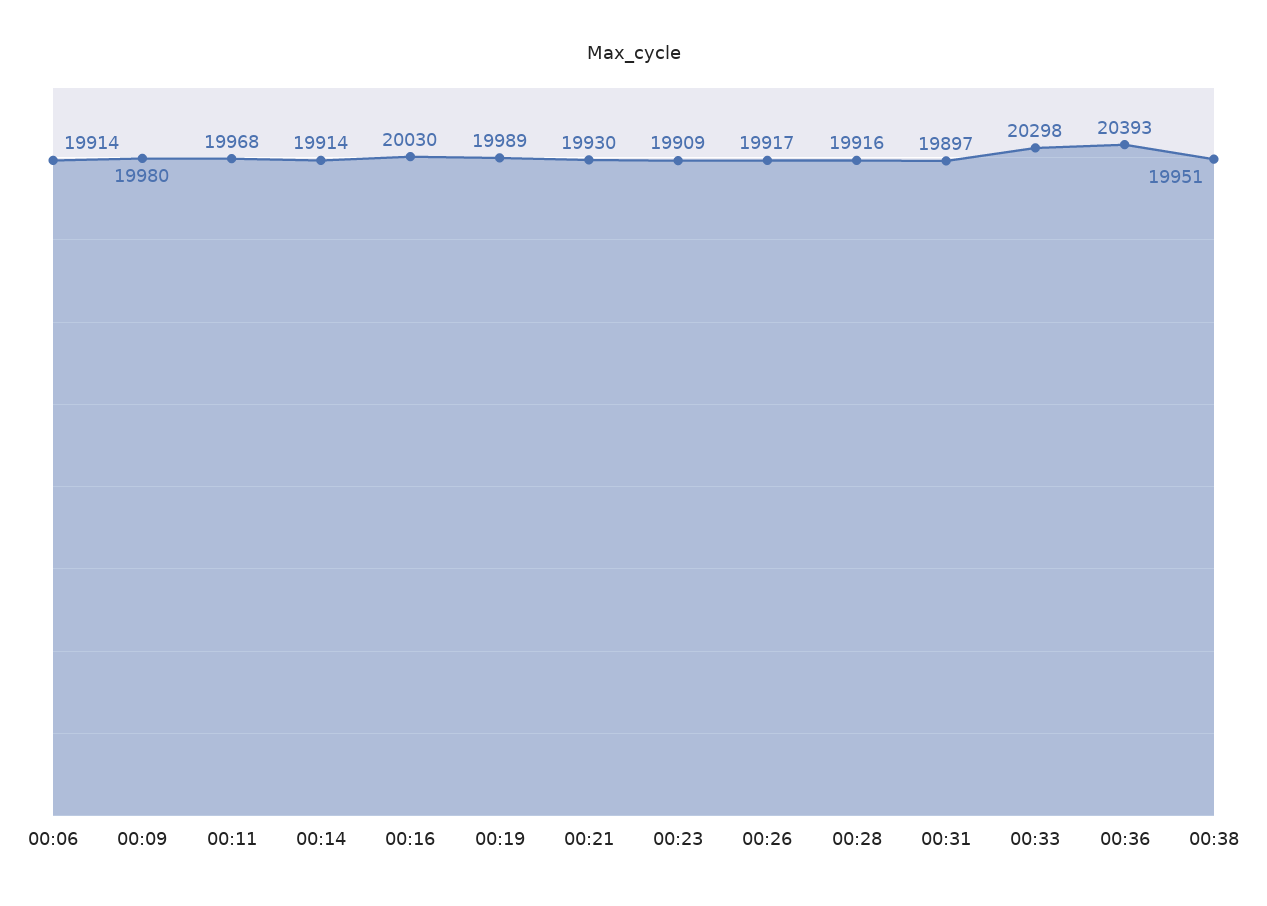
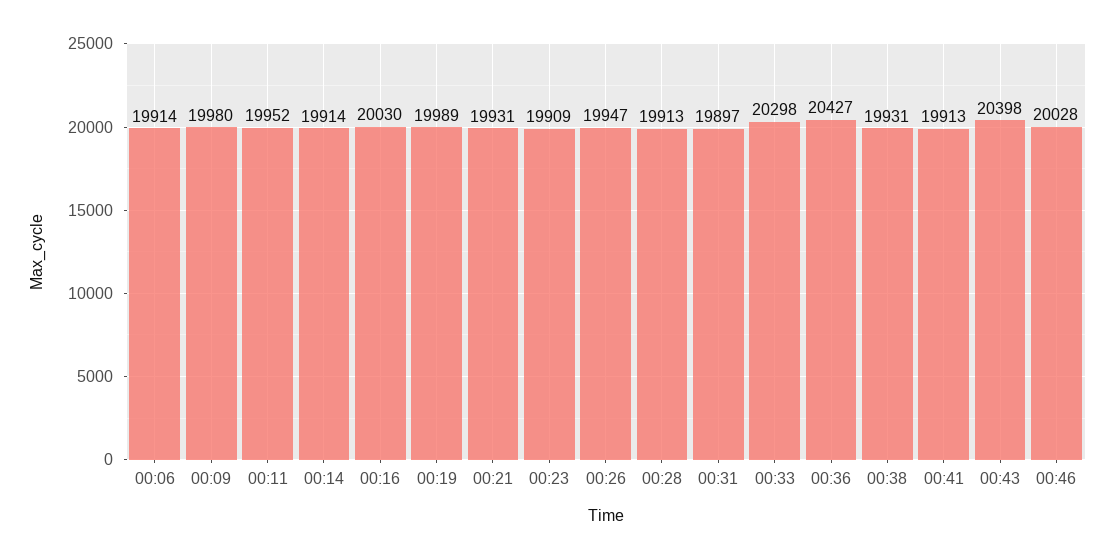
00:11: 19968 -> 19952
00:21: 19930 -> 19931
00:26: 19917 -> 19947
00:28: 19916 -> 19913
00:36: 20393 -> 20427
00:38: 19951 -> 19931
00:41: none -> 19913
00:43: none -> 20398
00:46: none -> 20028

